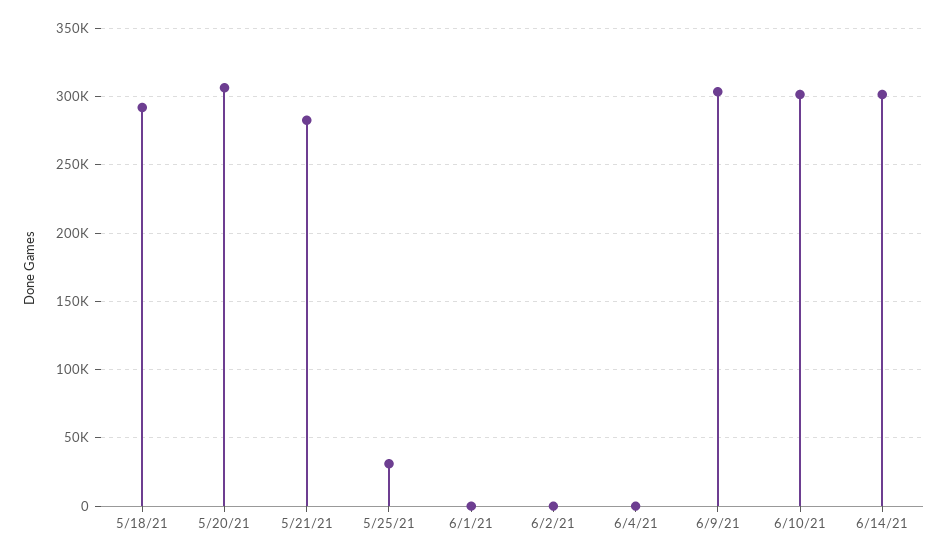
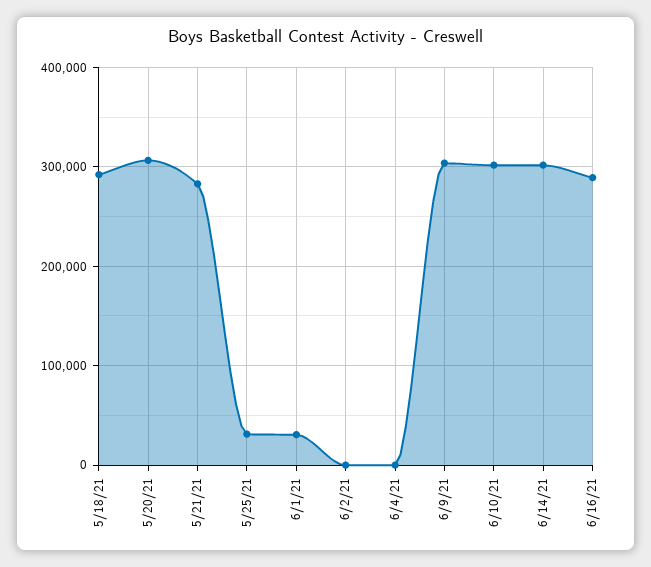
6/1/21: 0 -> 30000
6/16/21: none -> 290000

